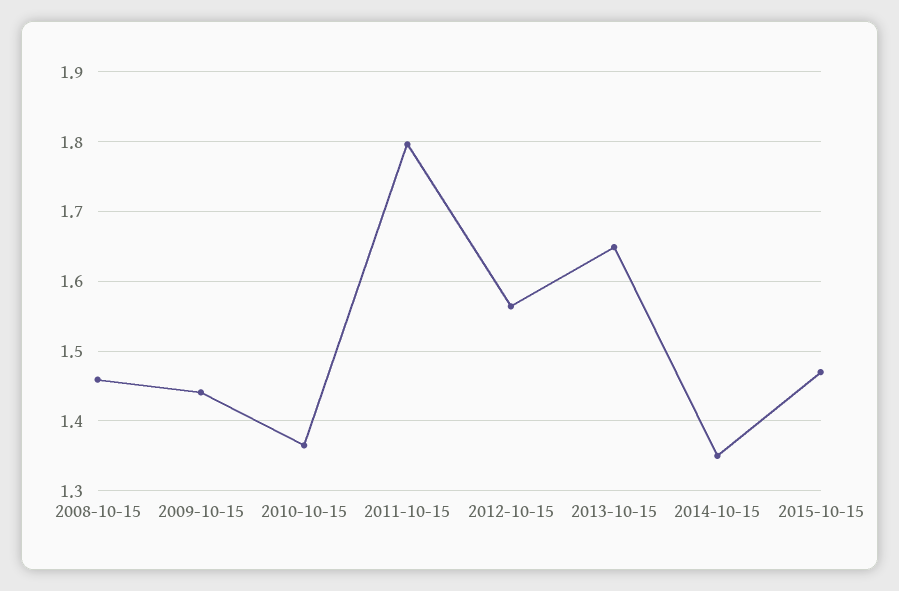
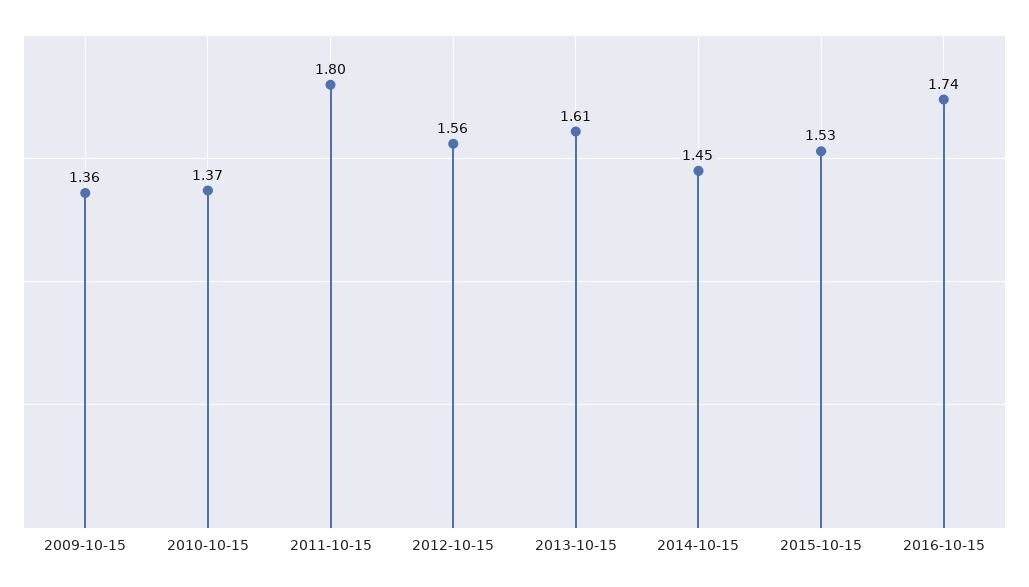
2008-10-15: 1.46 -> none
2009-10-15: 1.44 -> 1.36
2013-10-15: 1.65 -> 1.61
2014-10-15: 1.35 -> 1.45
2015-10-15: 1.47 -> 1.53
2016-10-15: none -> 1.74

